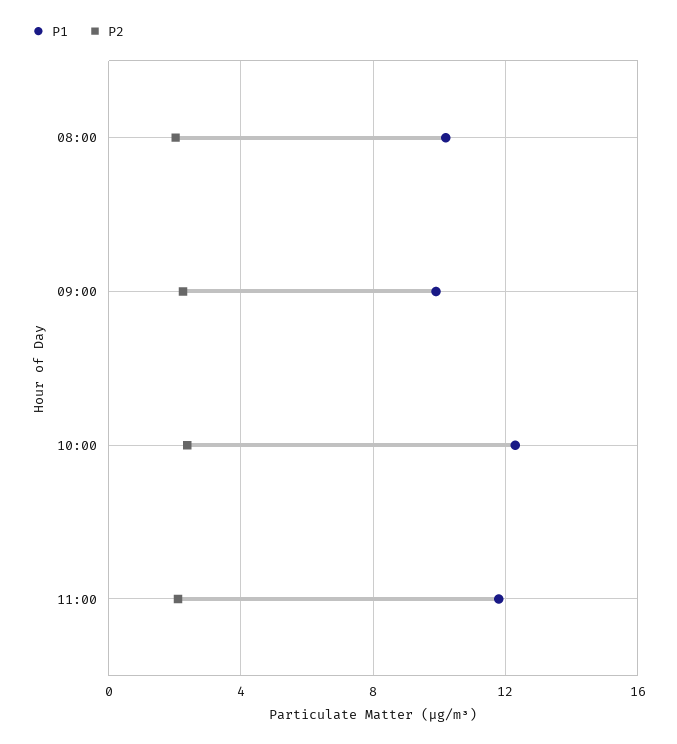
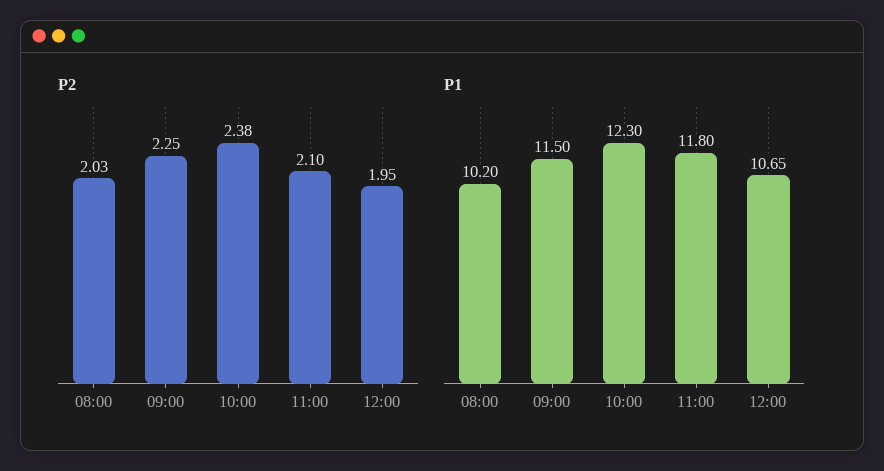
P1, 09:00: 10 -> 11.5
P2, 12:00: none -> 1.95
P1, 12:00: none -> 10.65

